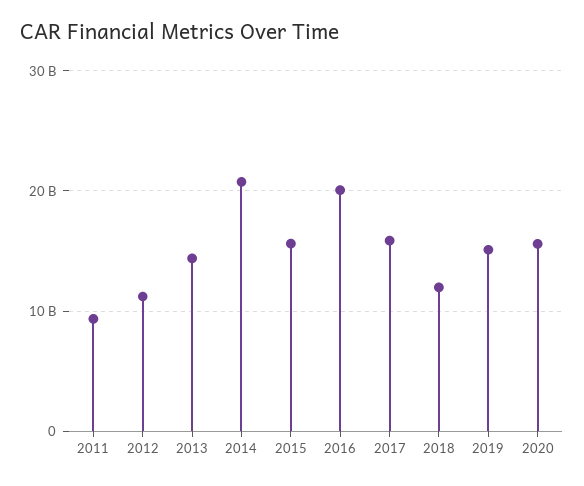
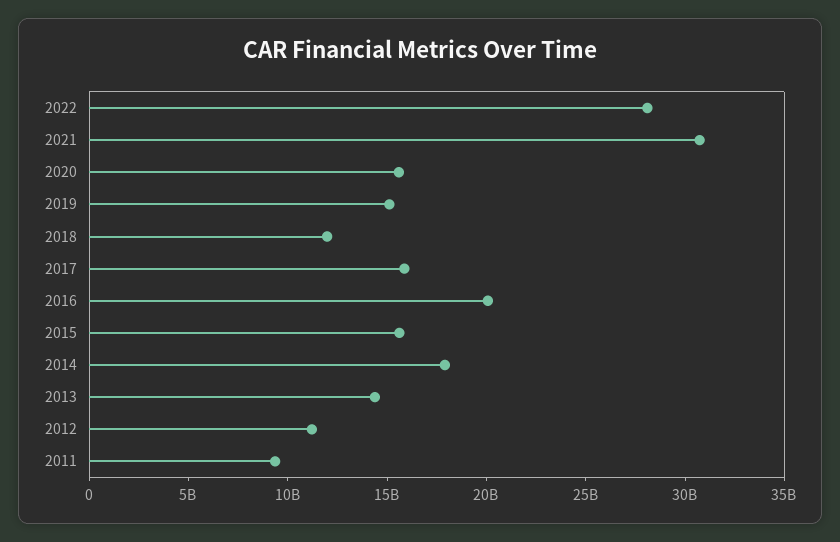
2014: 21000000000 -> 18000000000
2022: none -> 28000000000
2021: none -> 31000000000

